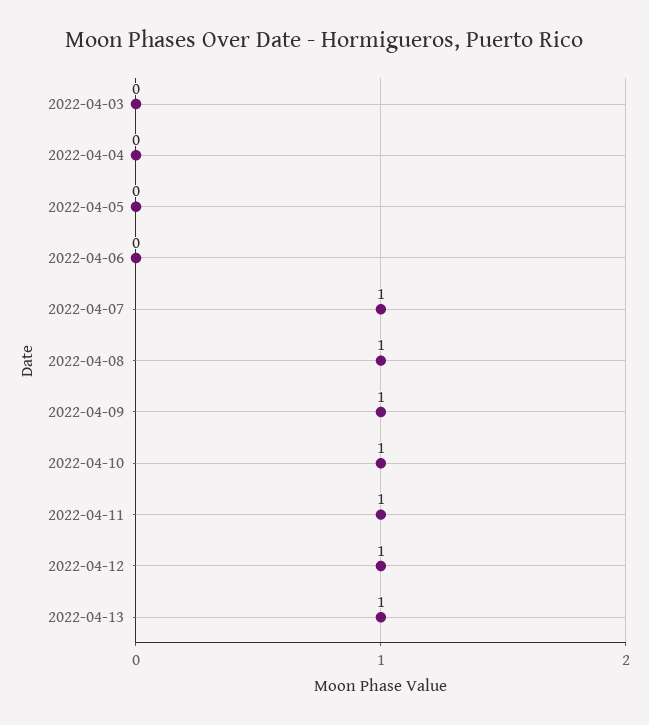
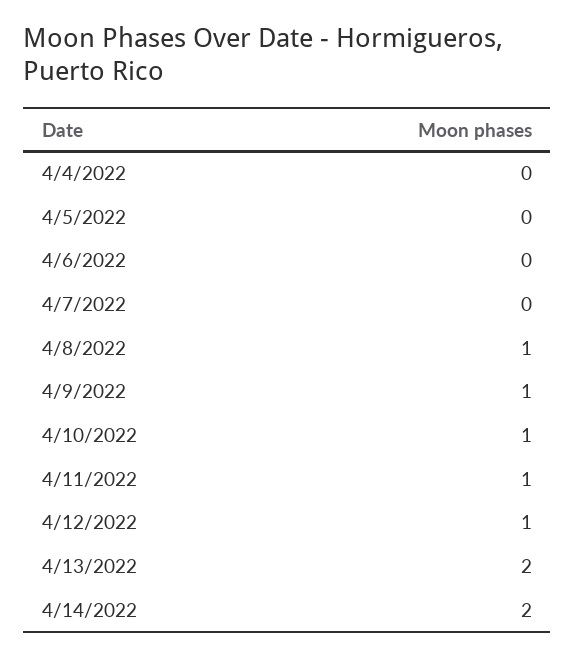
2022-04-03: 0 -> none
2022-04-07: 1 -> 0
2022-04-13: 1 -> 2
4/14/2022: none -> 2

